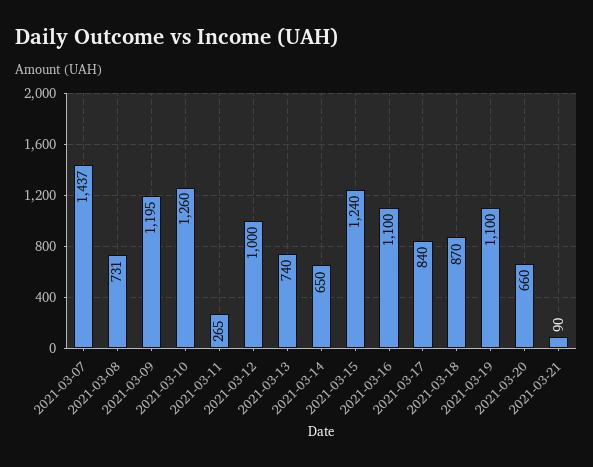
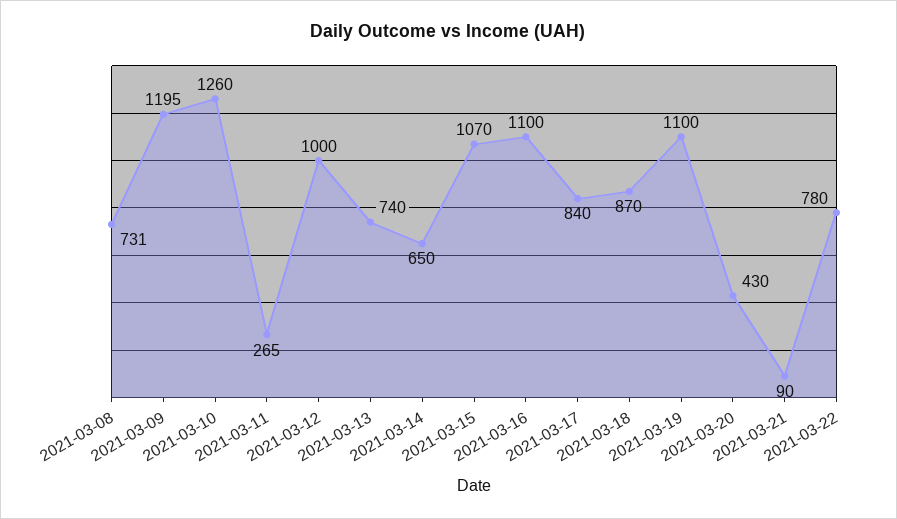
2021-03-07: 1437 -> none
2021-03-15: 1240 -> 1070
2021-03-20: 660 -> 430
2021-03-22: none -> 780

